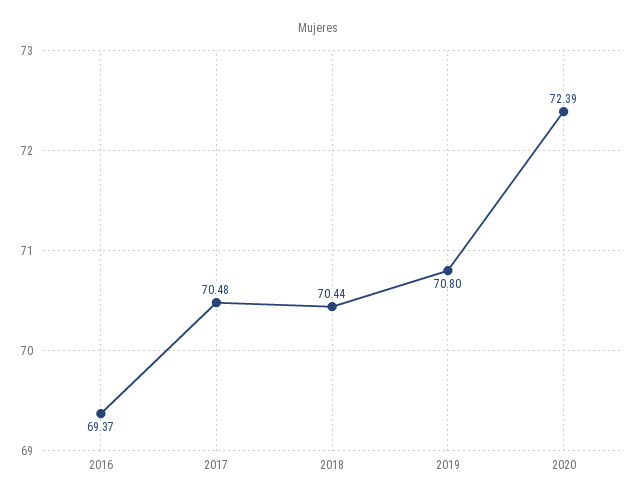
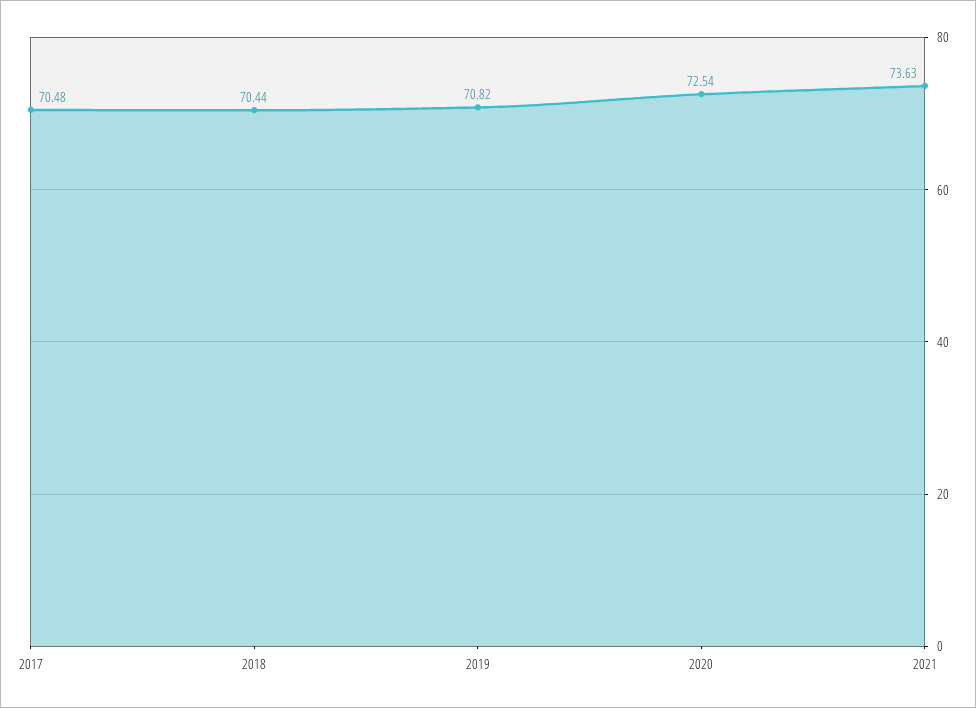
2016: 69.37 -> none
2019: 70.8 -> 70.82
2020: 72.39 -> 72.54
2021: none -> 73.63

